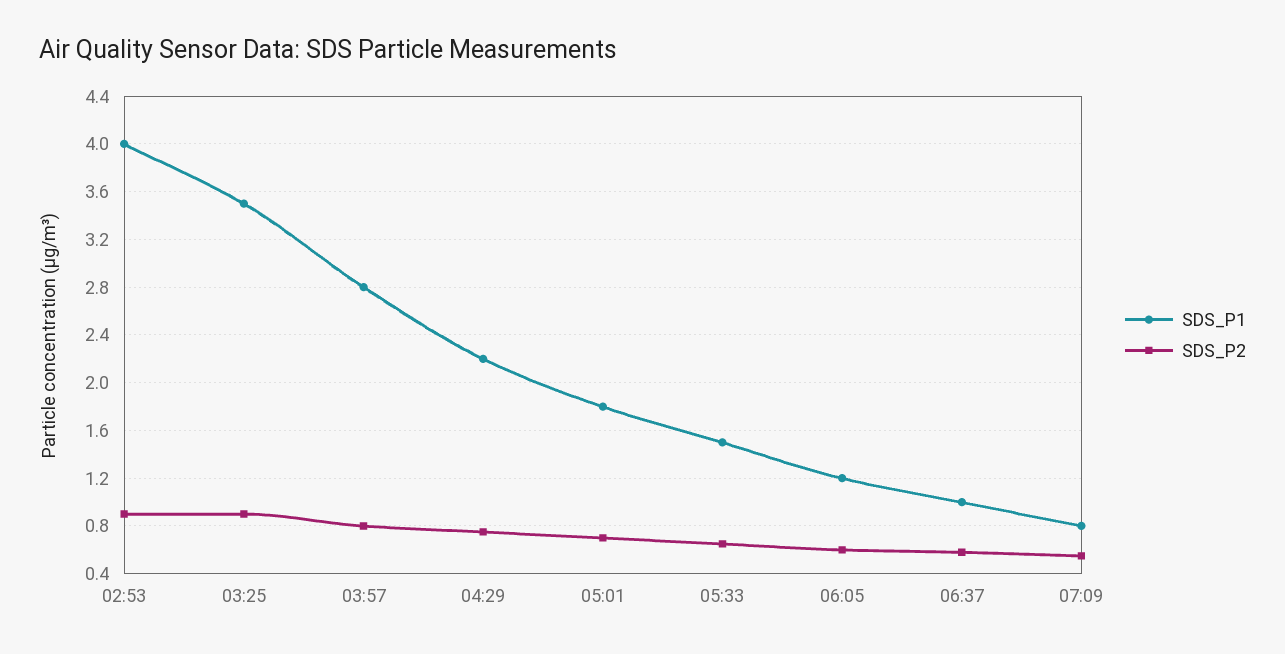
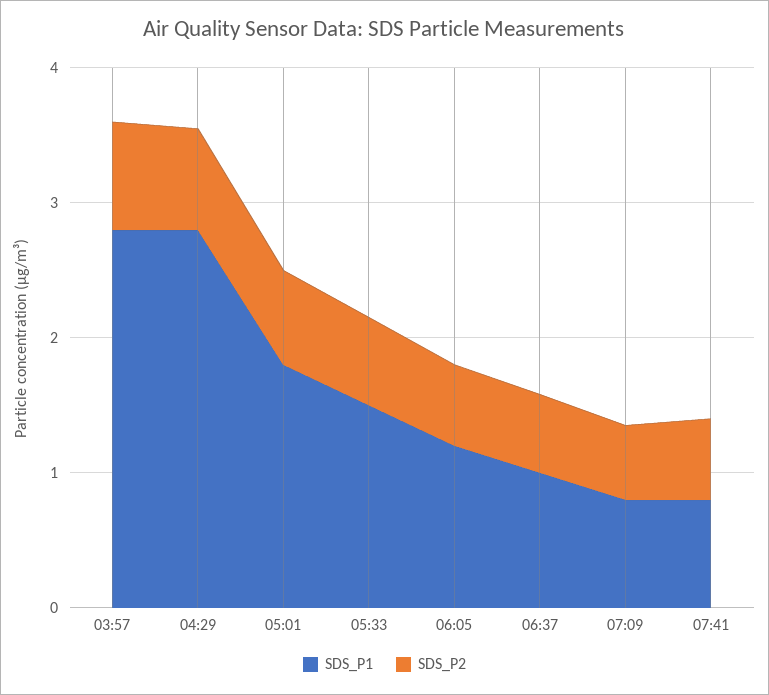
SDS_P1, 02:53: 4 -> none
SDS_P2, 02:53: 0.9 -> none
SDS_P1, 03:25: 3.5 -> none
SDS_P2, 03:25: 0.9 -> none
SDS_P1, 04:29: 2.2 -> 2.8
SDS_P1, 07:41: none -> 0.8
SDS_P2, 07:41: none -> 0.6

